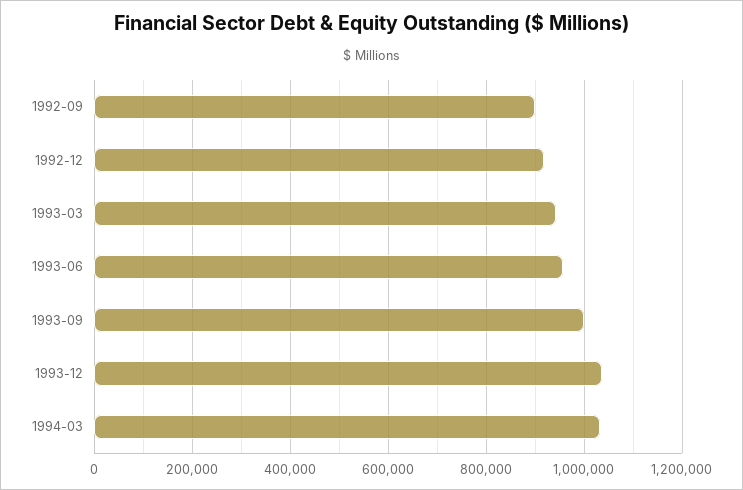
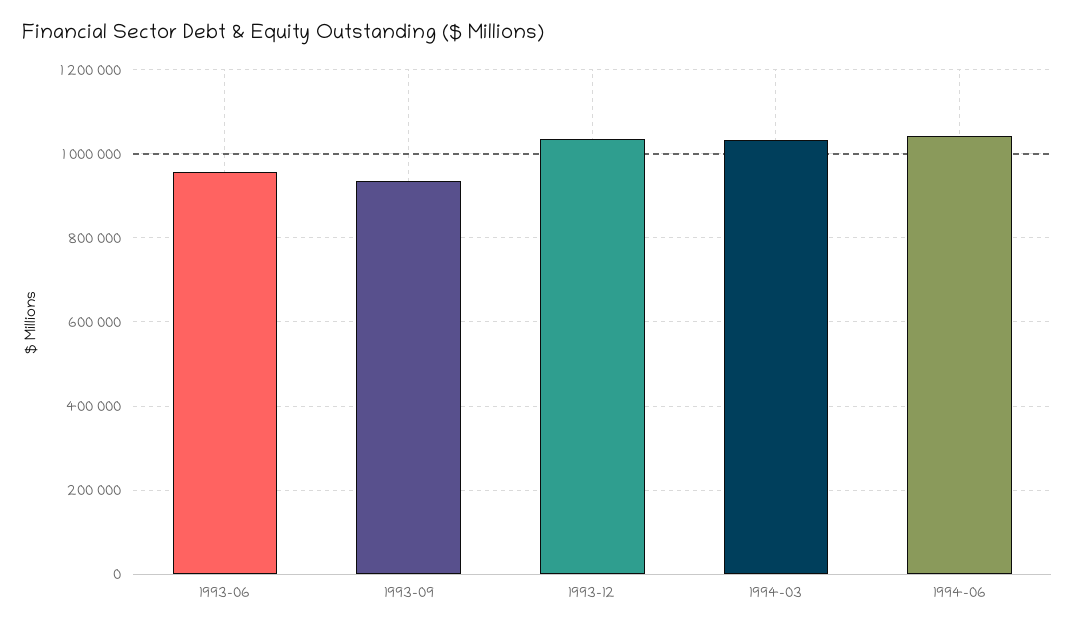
1992-09: 900000 -> none
1992-12: 920000 -> none
1993-03: 940000 -> none
1993-09: 1000000 -> 940000
1994-06: none -> 1040000

